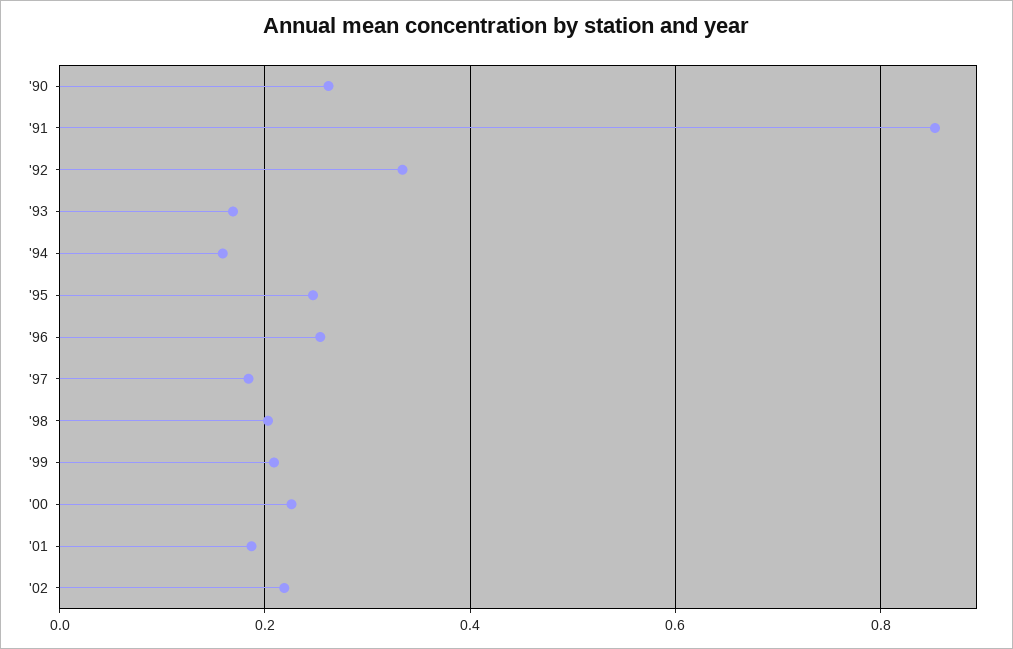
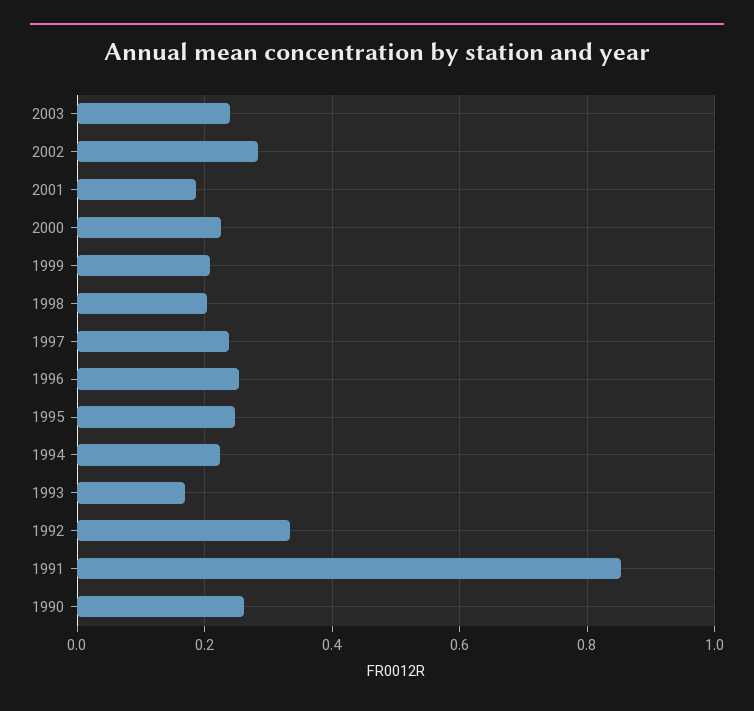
'94: 0.16 -> 0.22
'97: 0.18 -> 0.24
'02: 0.22 -> 0.28
2003: none -> 0.24

